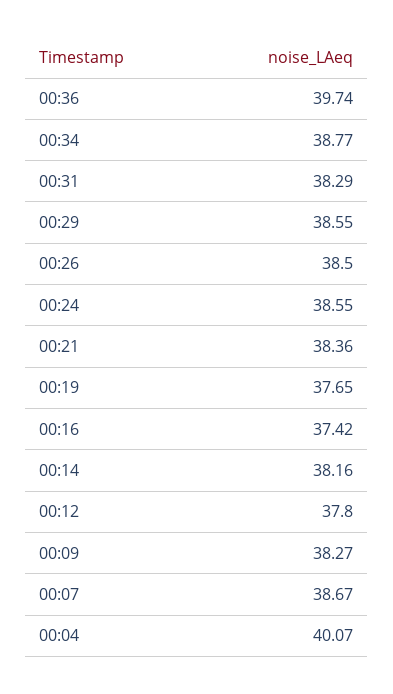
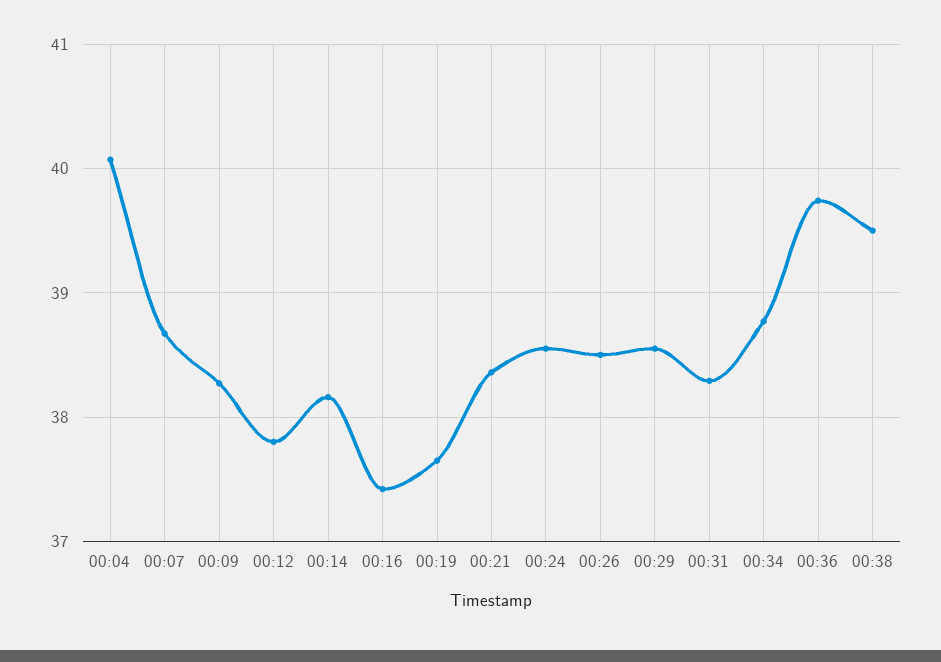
00:38: none -> 39.5

